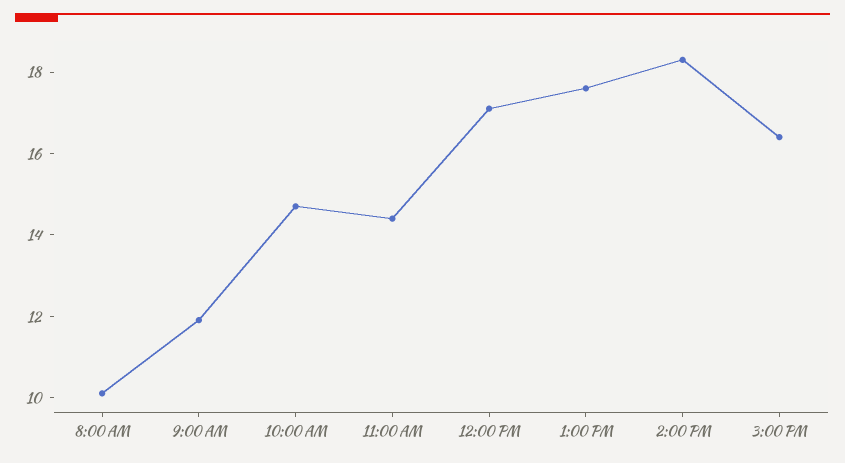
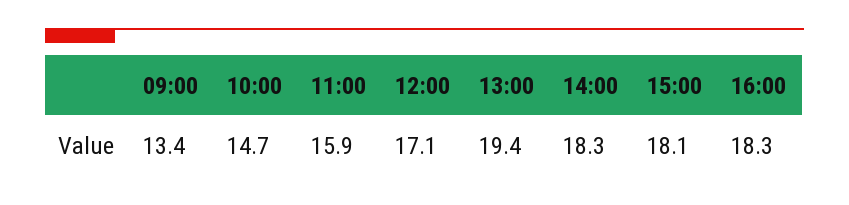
8:00 AM: 10 -> none
9:00 AM: 12 -> 13.4
11:00 AM: 14.5 -> 15.9
1:00 PM: 17.5 -> 19.4
3:00 PM: 16.5 -> 18.1
16:00: none -> 18.3

